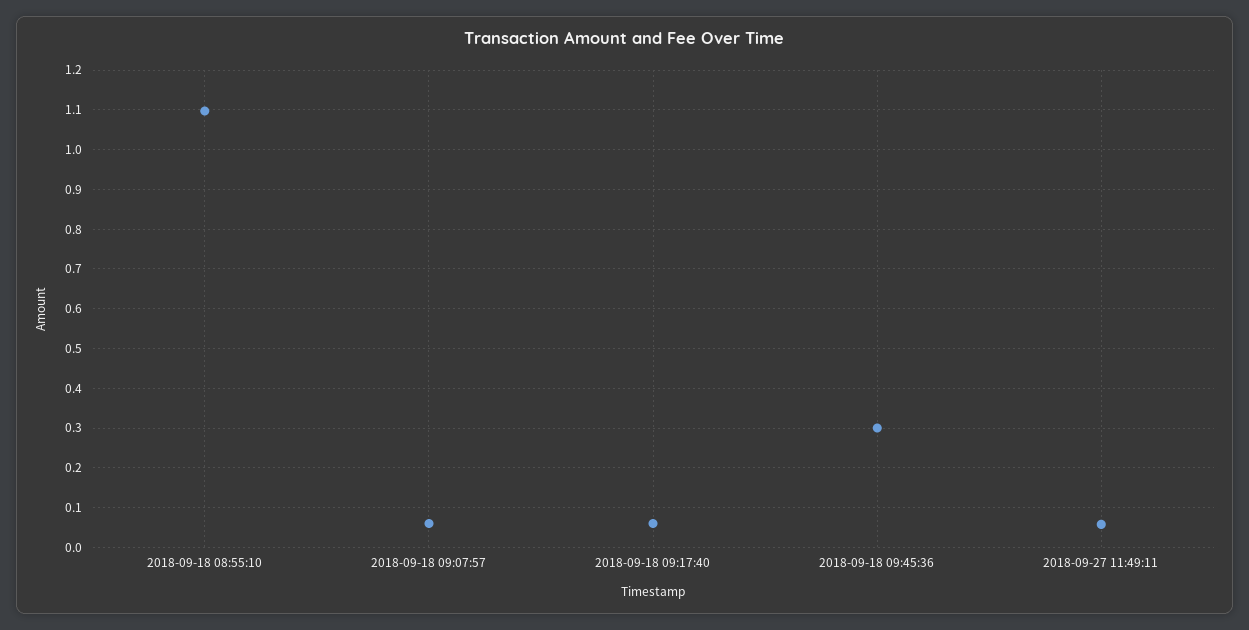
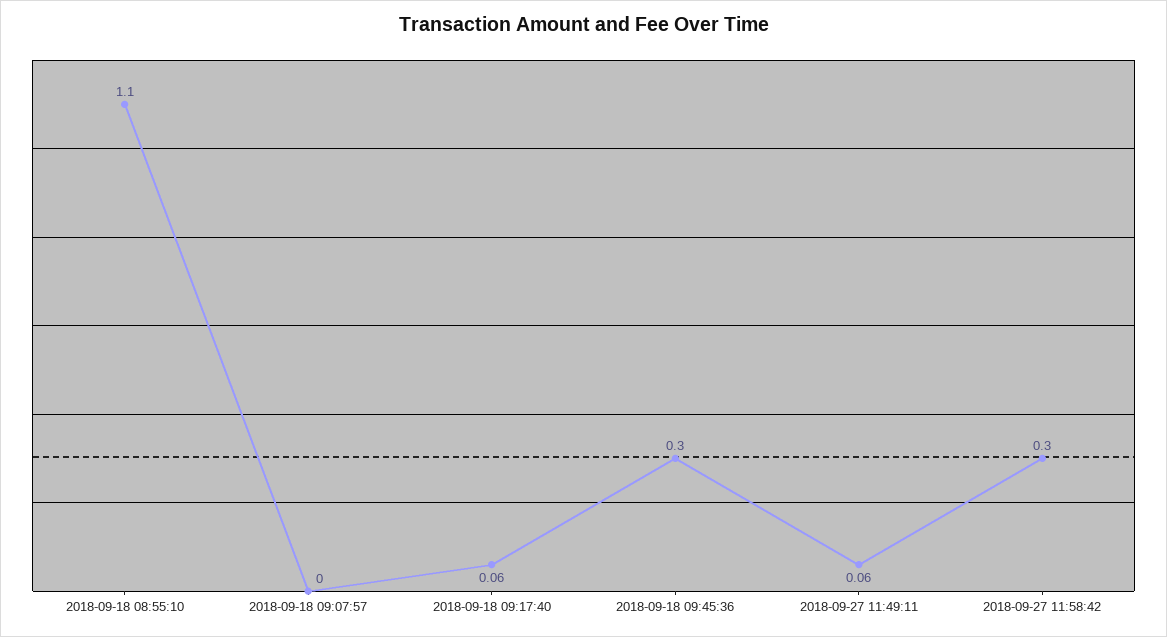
2018-09-18 09:07:57: 0.06 -> 0
2018-09-27 11:58:42: none -> 0.3

